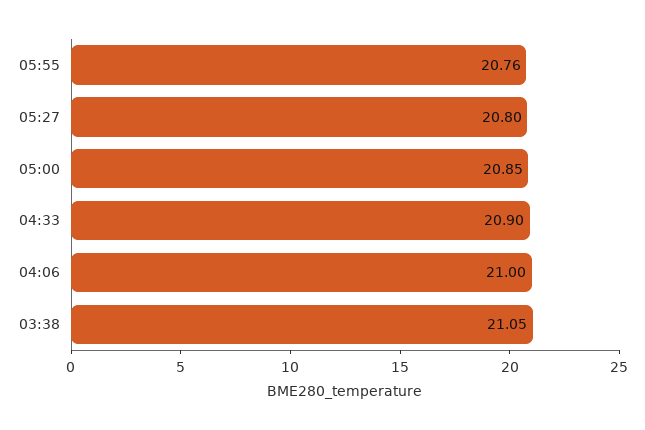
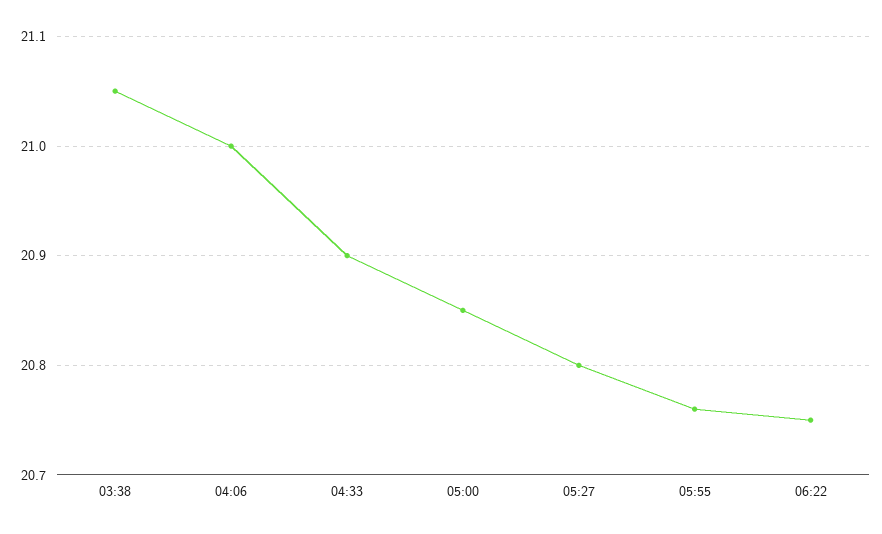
06:22: none -> 20.75

